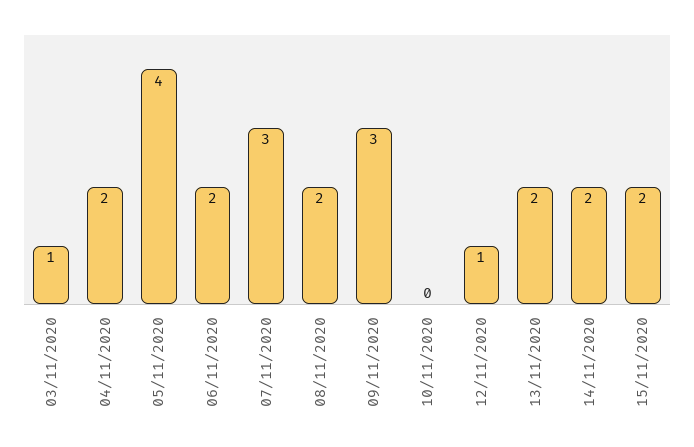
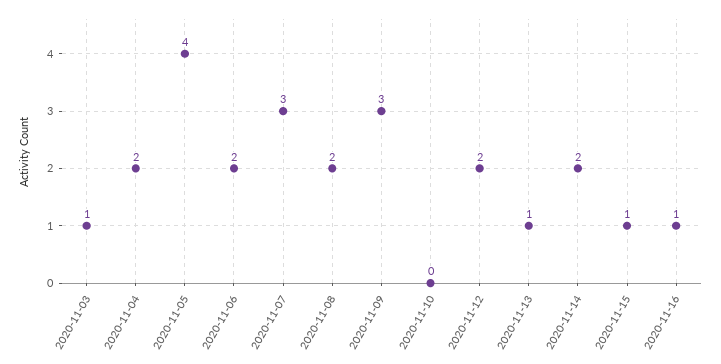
12/11/2020: 1 -> 2
13/11/2020: 2 -> 1
15/11/2020: 2 -> 1
2020-11-16: none -> 1

